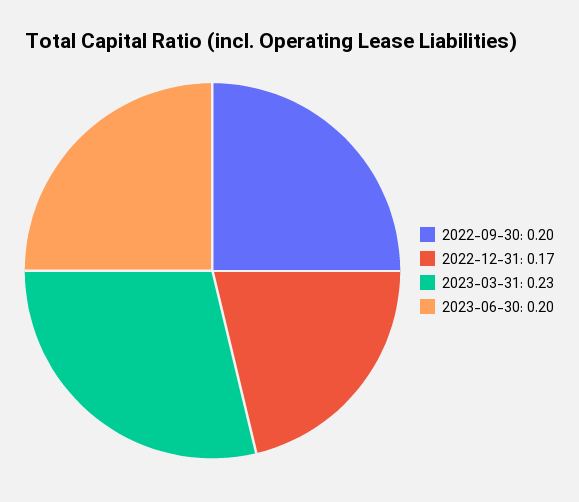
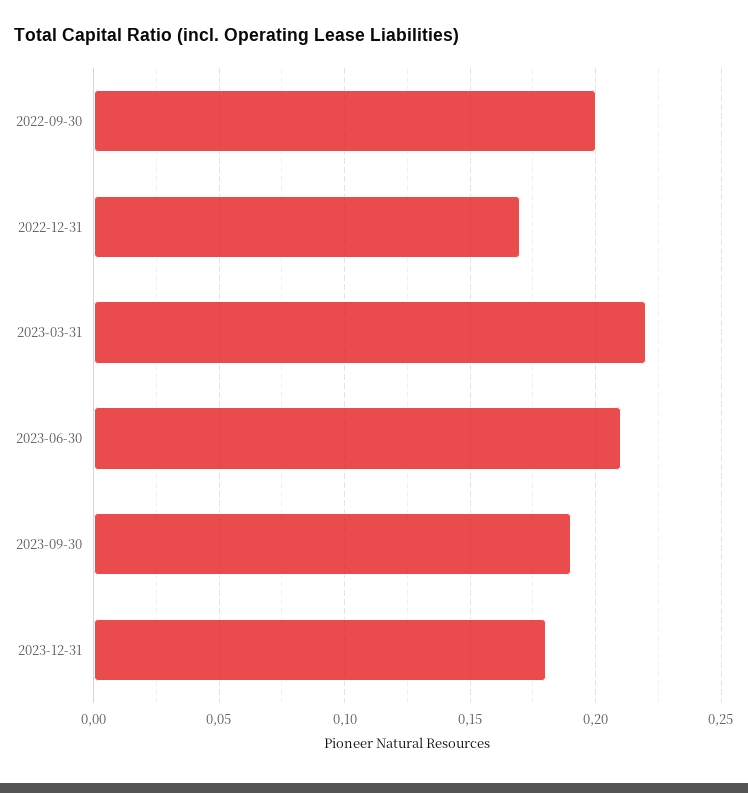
2023-03-31: 0.23 -> 0.22
2023-06-30: 0.2 -> 0.21
2023-09-30: none -> 0.19
2023-12-31: none -> 0.18

